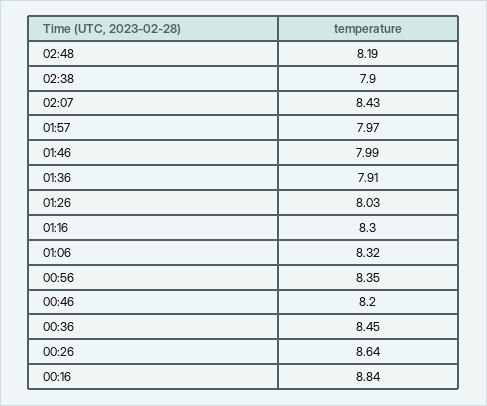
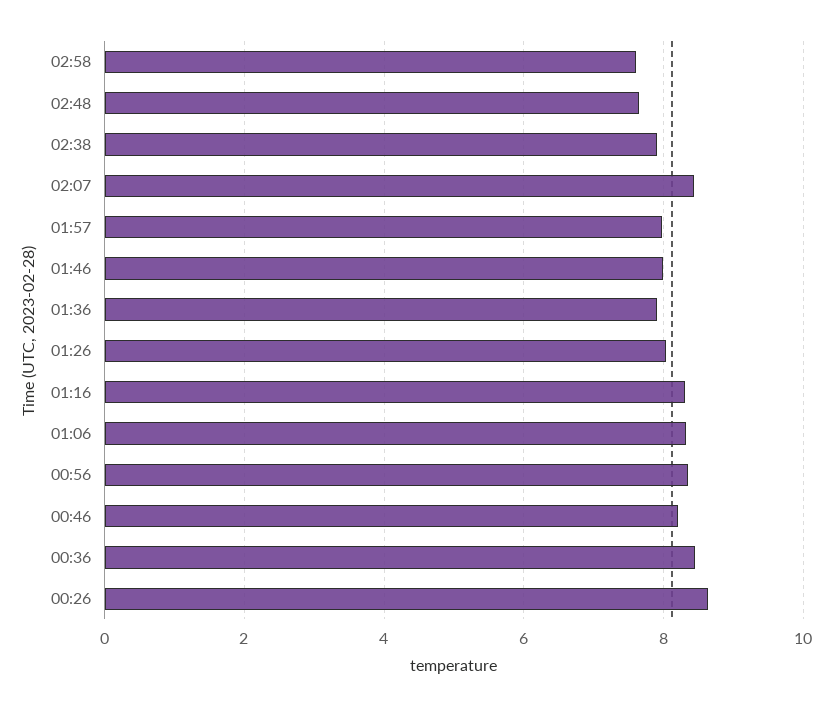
02:48: 8.19 -> 7.6
00:16: 8.84 -> none
02:58: none -> 7.6

